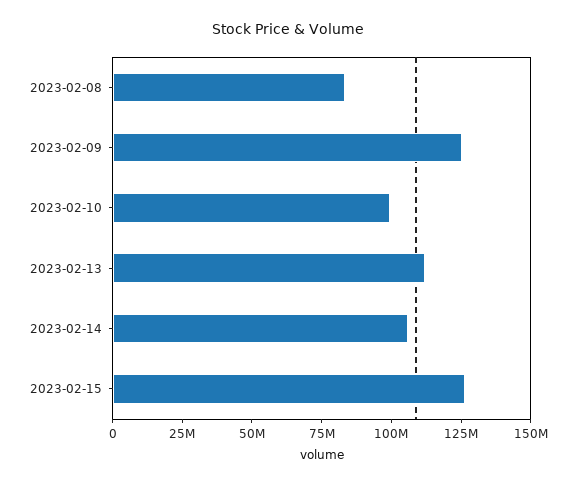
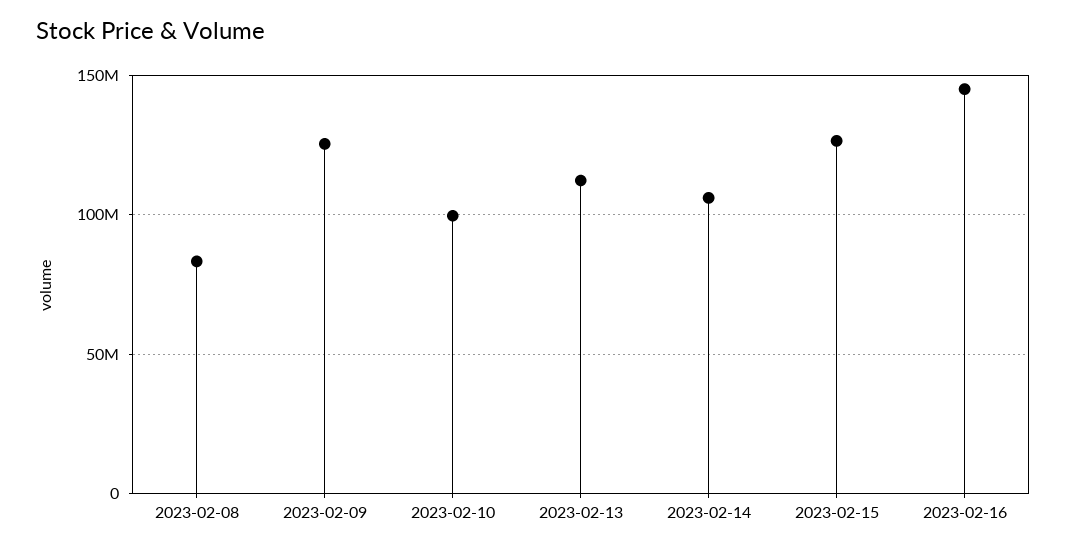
2023-02-16: none -> 145000000

